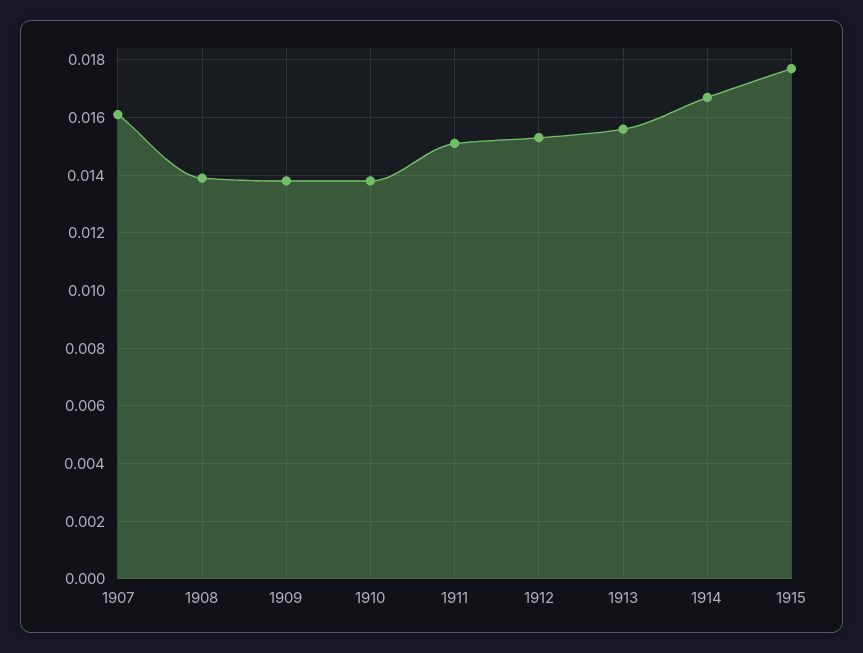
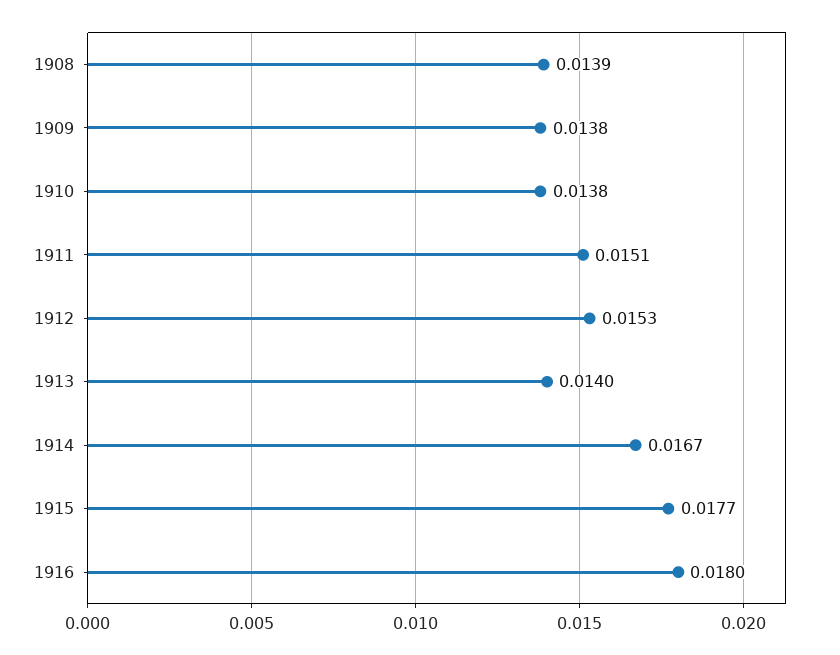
1907: 0.016 -> none
1913: 0.0155 -> 0.014
1916: none -> 0.018

